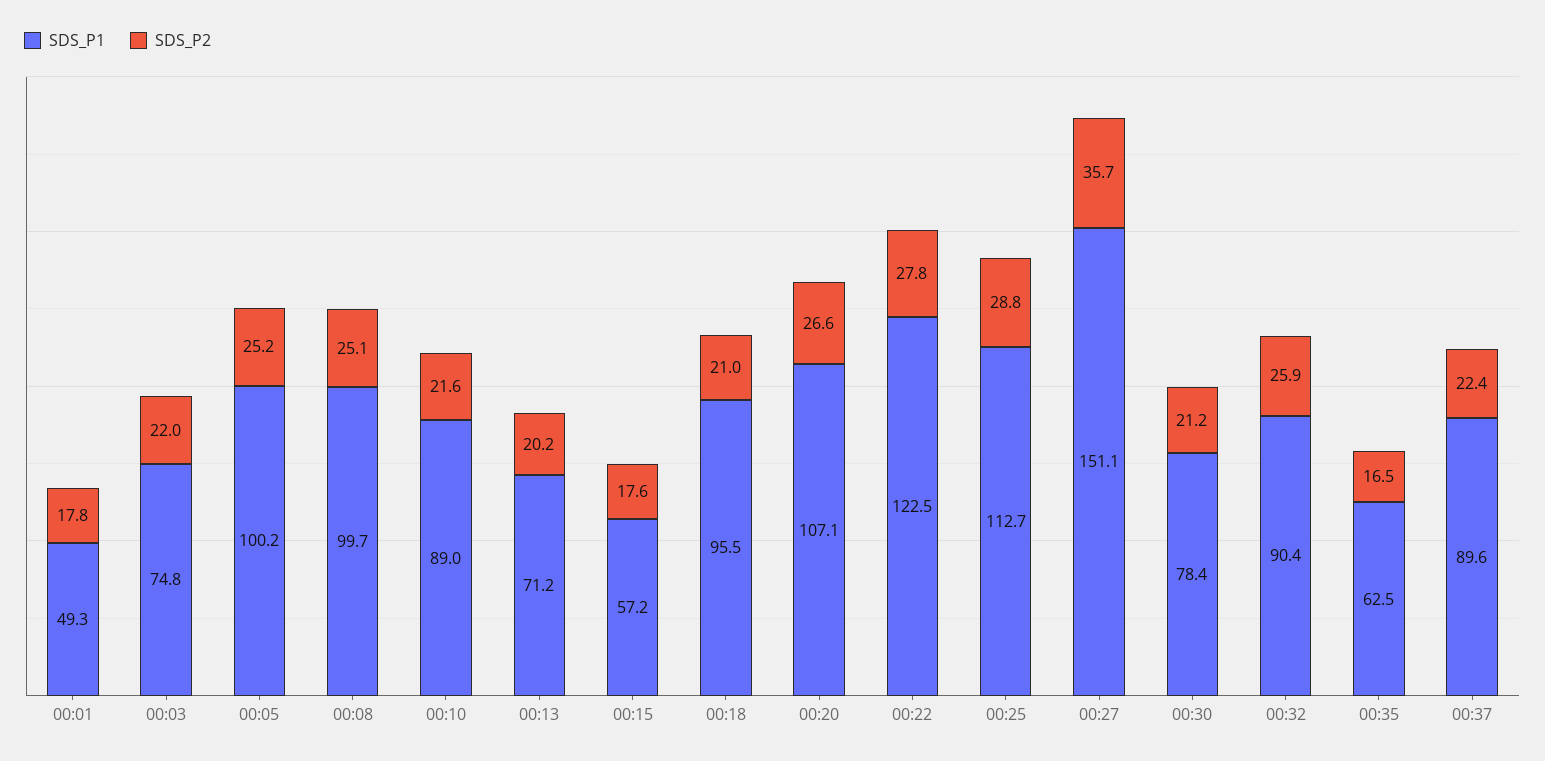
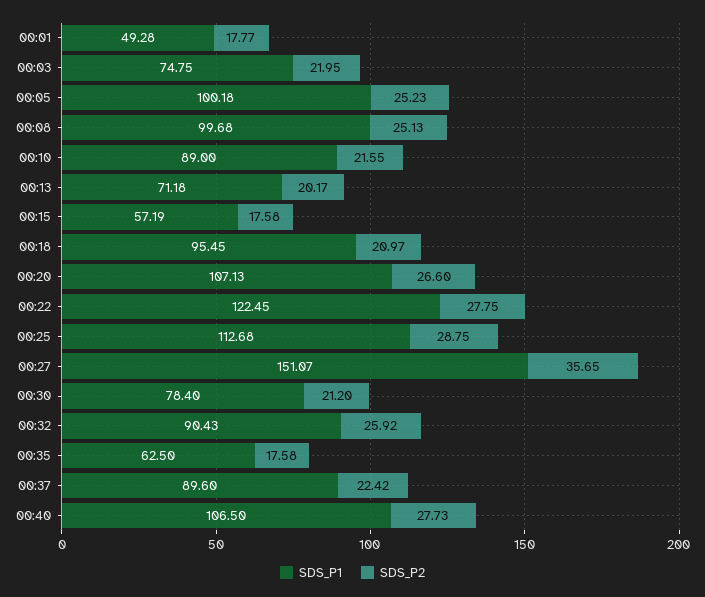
SDS_P2, 00:35: 16.5 -> 17.58
SDS_P1, 00:40: none -> 106.5
SDS_P2, 00:40: none -> 27.73

